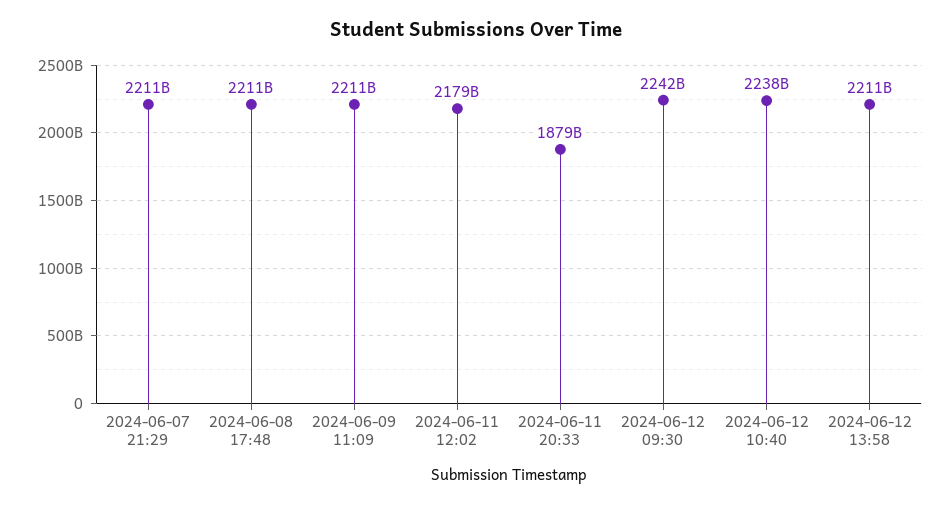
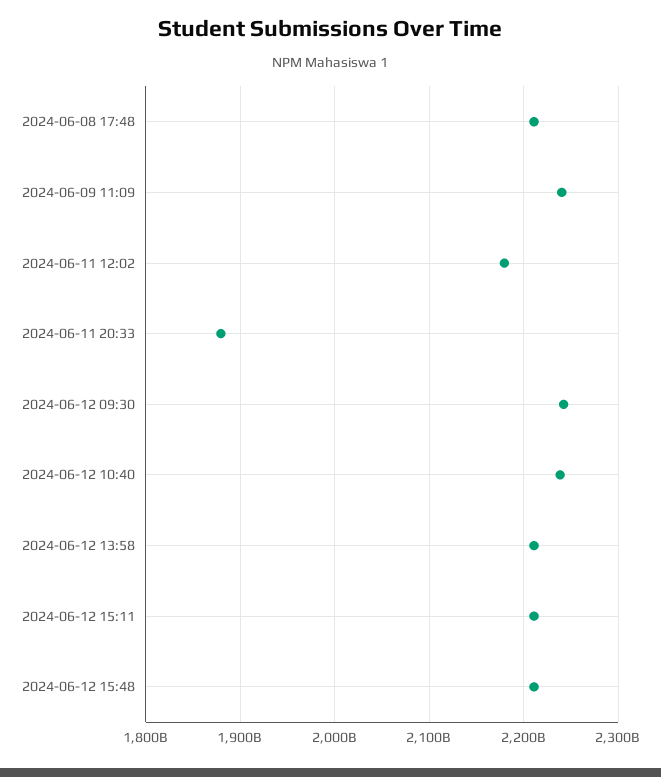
2024-06-07 21:29: 2211000000000 -> none
2024-06-09 11:09: 2211000000000 -> 2240000000000
2024-06-12 15:11: none -> 2210000000000
2024-06-12 15:48: none -> 2210000000000

